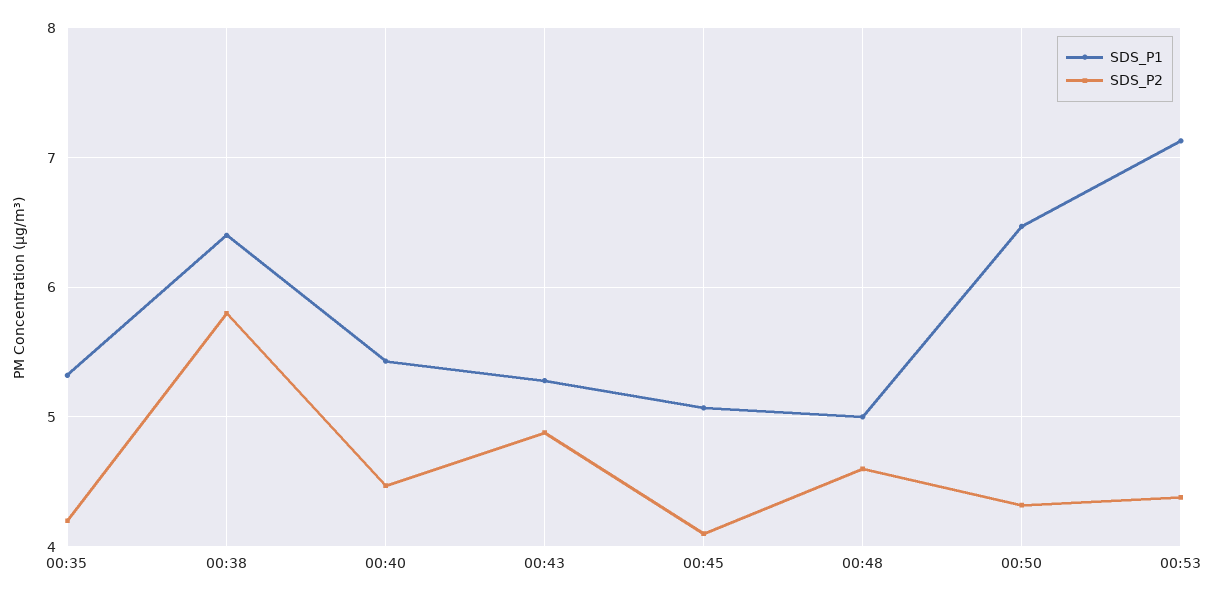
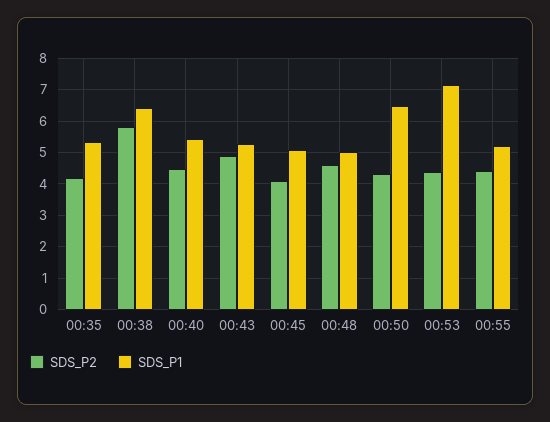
SDS_P2, 00:55: none -> 4.4
SDS_P1, 00:55: none -> 5.2

